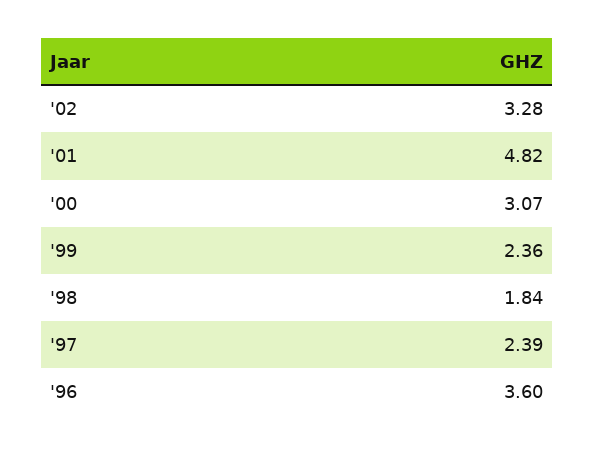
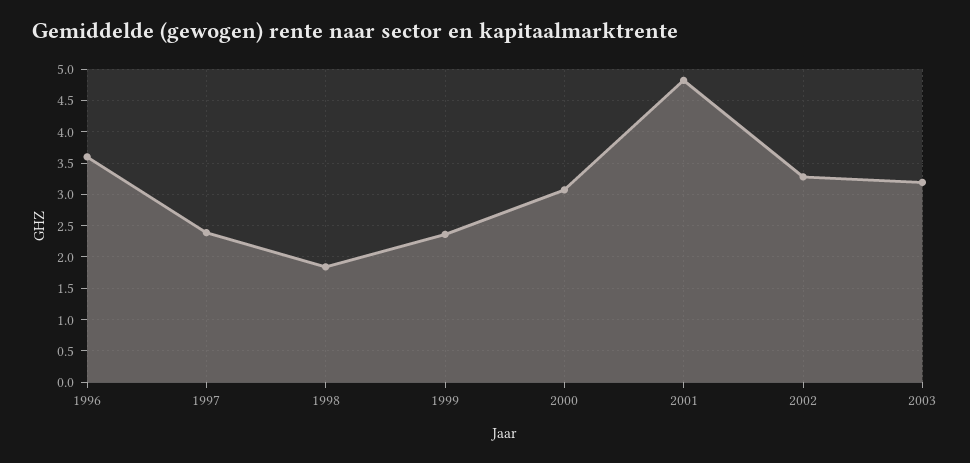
2003: none -> 3.2

